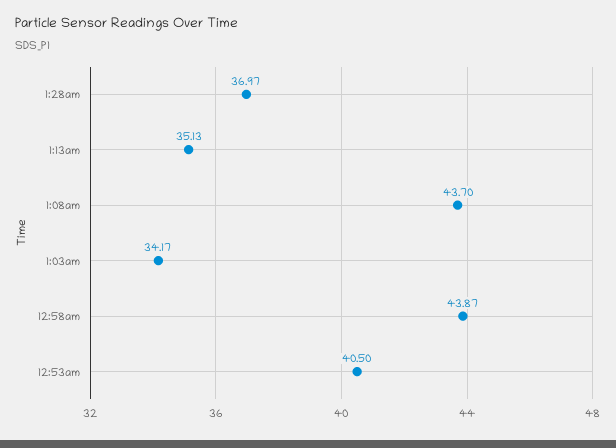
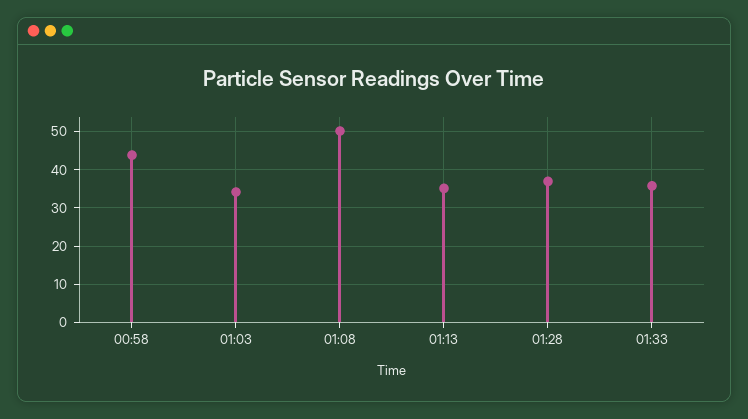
1:08am: 43.7 -> 50
12:53am: 40.5 -> none
01:33: none -> 36

